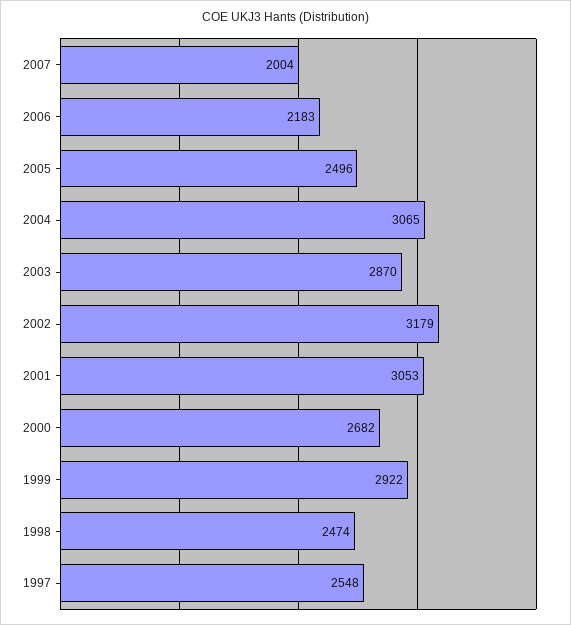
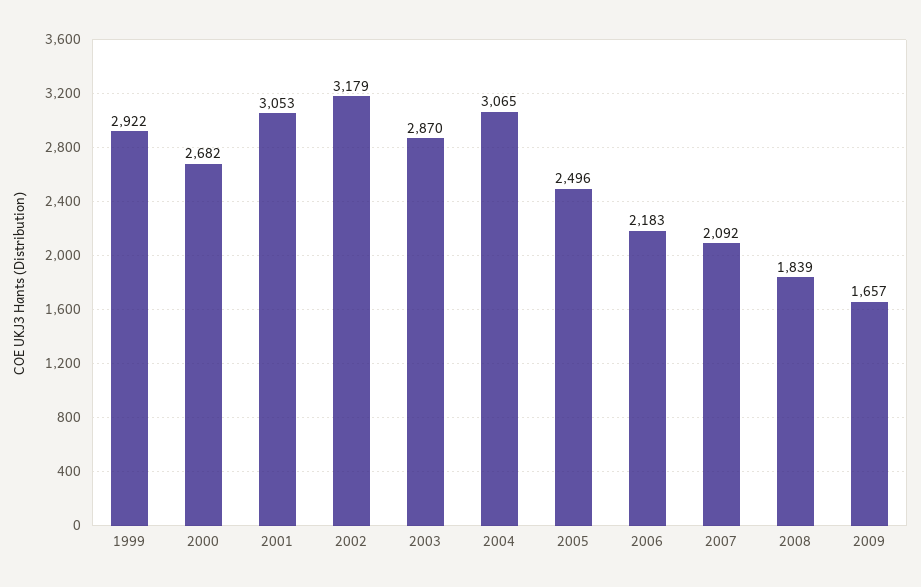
2007: 2004 -> 2092
1998: 2474 -> none
1997: 2548 -> none
2008: none -> 1839
2009: none -> 1657

